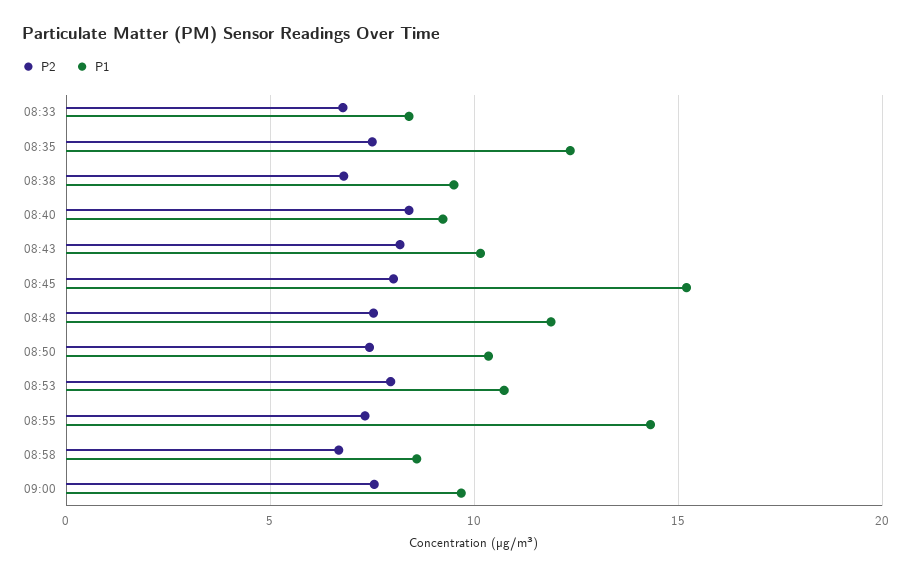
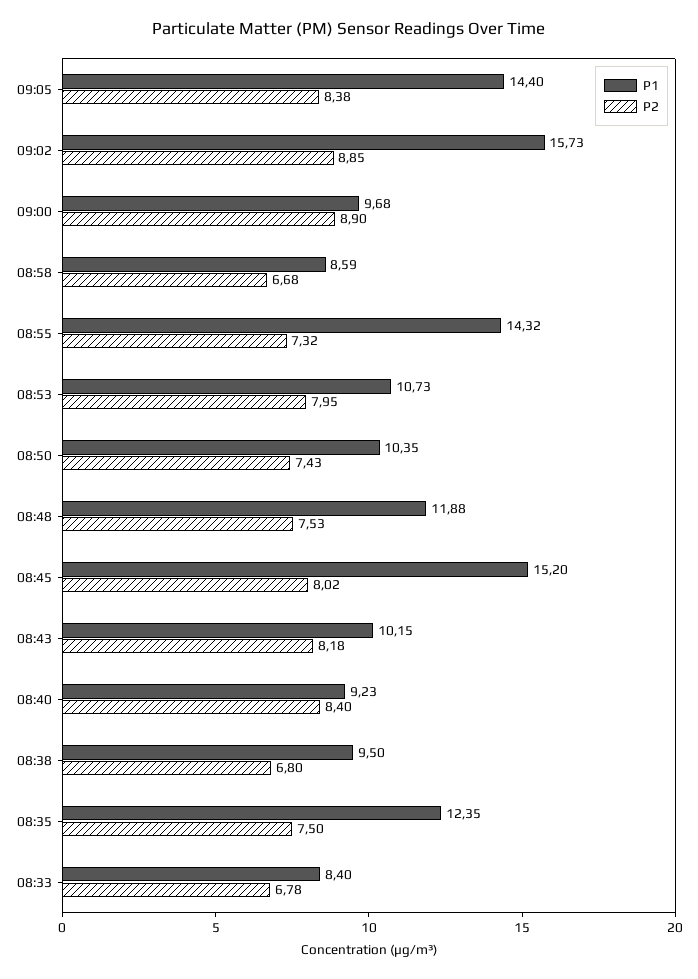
P2, 09:00: 7.5 -> 8.9
P1, 09:05: none -> 14.4
P2, 09:05: none -> 8.38
P1, 09:02: none -> 15.73
P2, 09:02: none -> 8.85

